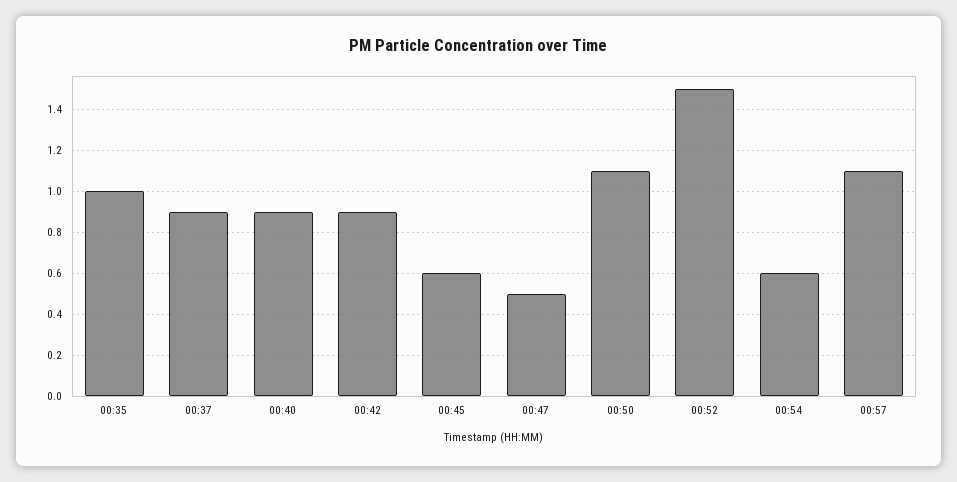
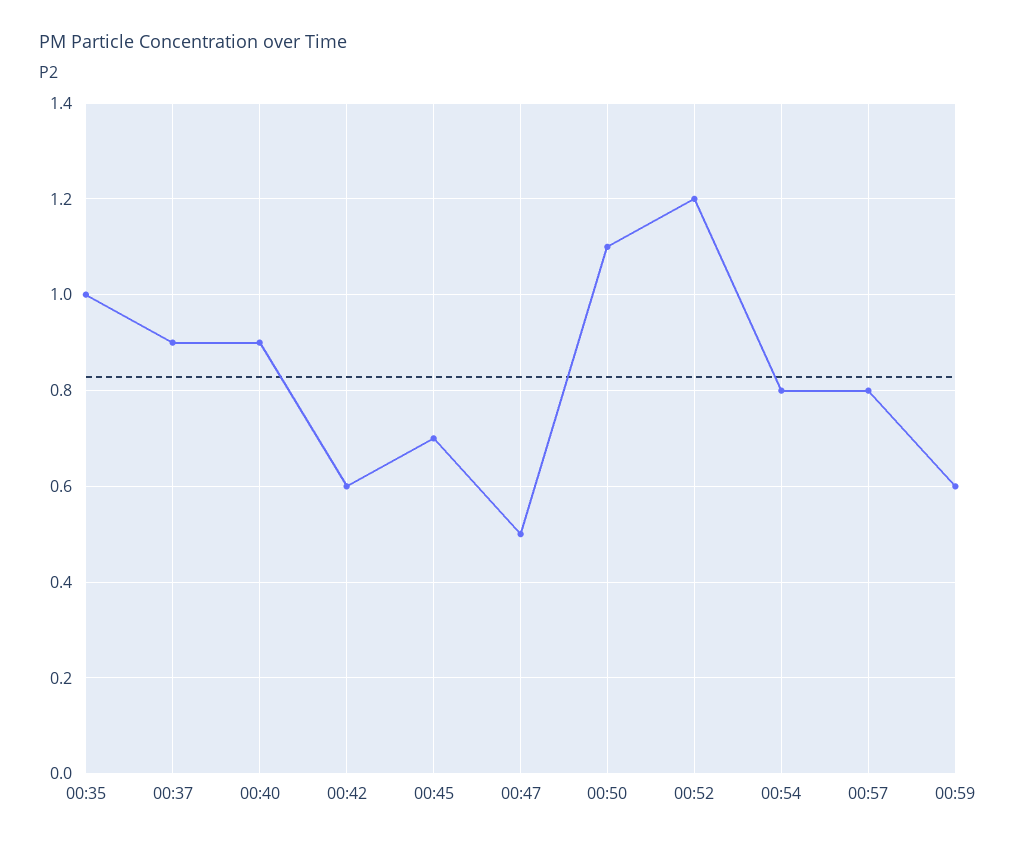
00:42: 0.9 -> 0.6
00:45: 0.6 -> 0.7
00:52: 1.5 -> 1.2
00:54: 0.6 -> 0.8
00:57: 1.1 -> 0.8
00:59: none -> 0.6

